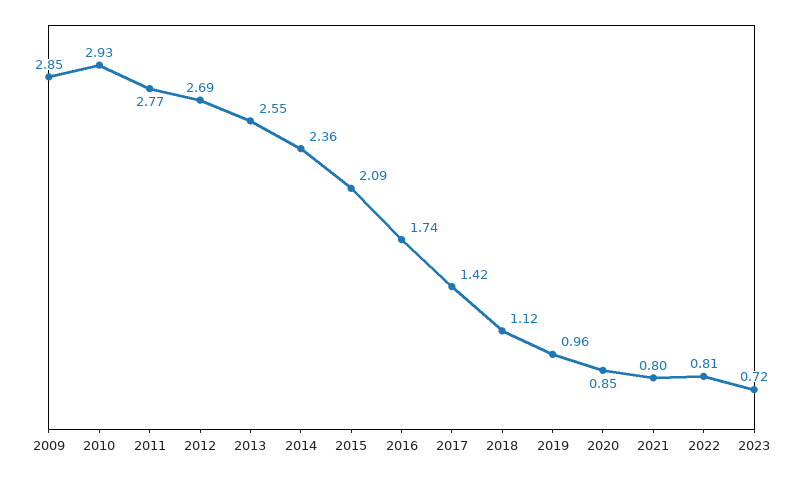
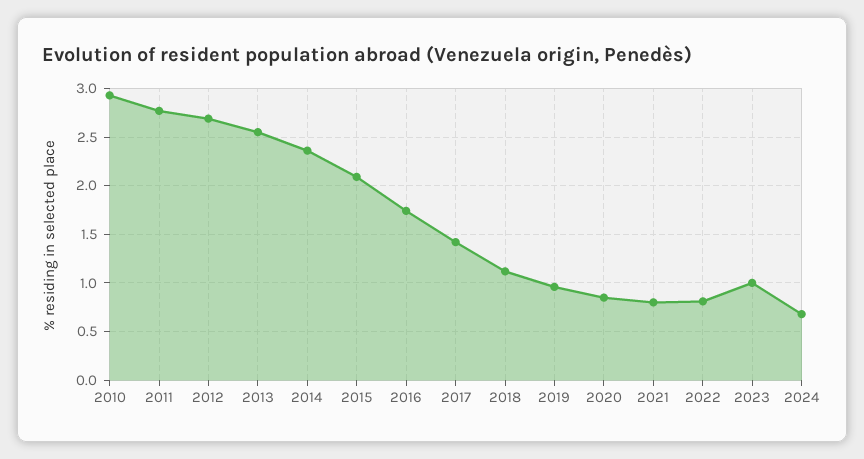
2009: 2.85 -> none
2023: 0.72 -> 1
2024: none -> 0.7

